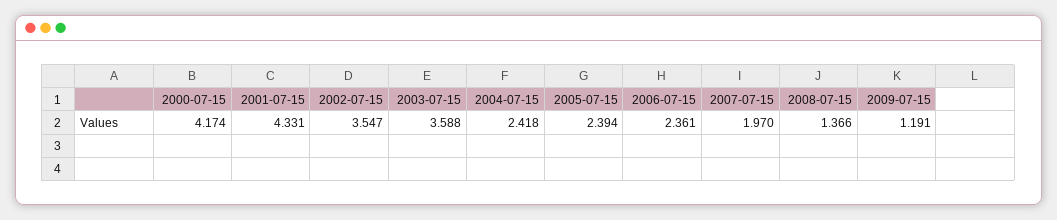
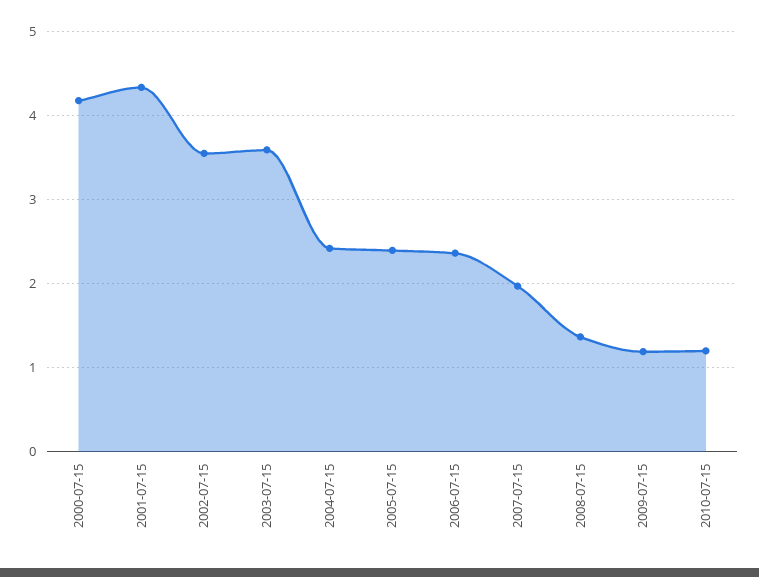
2010-07-15: none -> 1.2

